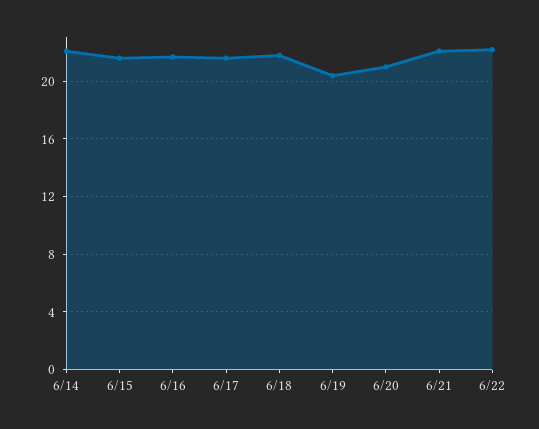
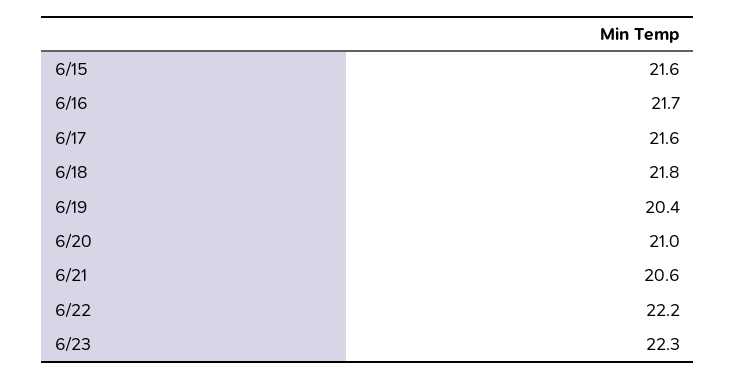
6/14: 22 -> none
6/21: 22 -> 20.6
6/23: none -> 22.3

